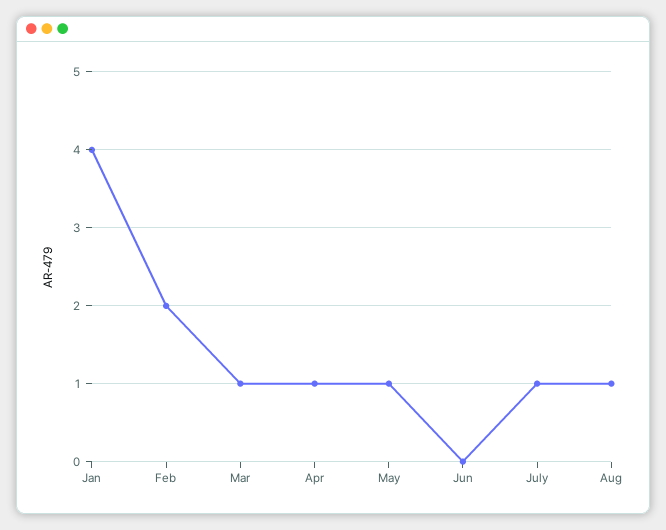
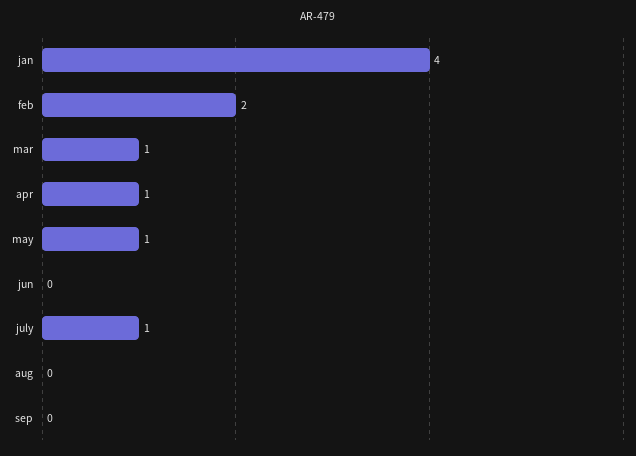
Aug: 1 -> 0
sep: none -> 0

